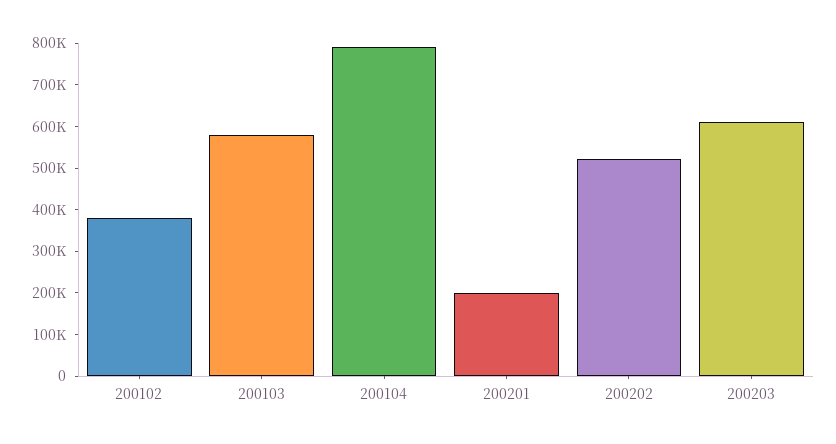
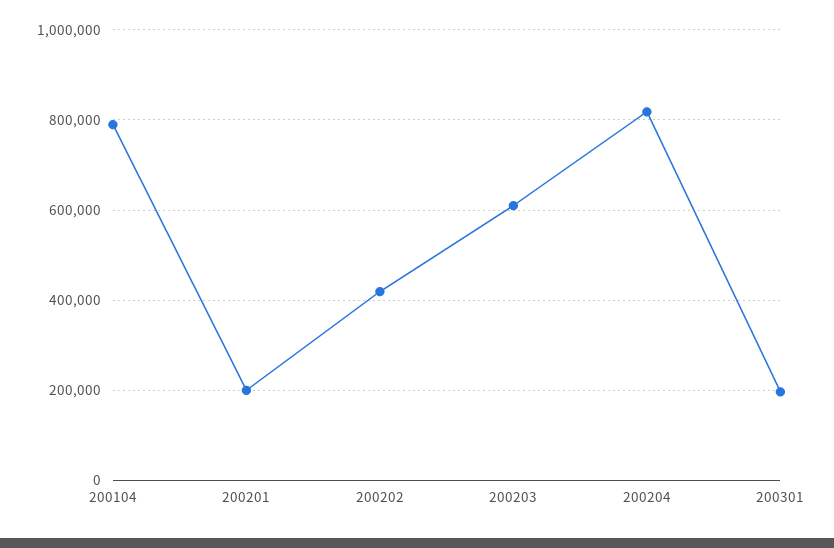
200102: 380000 -> none
200103: 580000 -> none
200202: 520000 -> 420000
200204: none -> 820000
200301: none -> 200000

